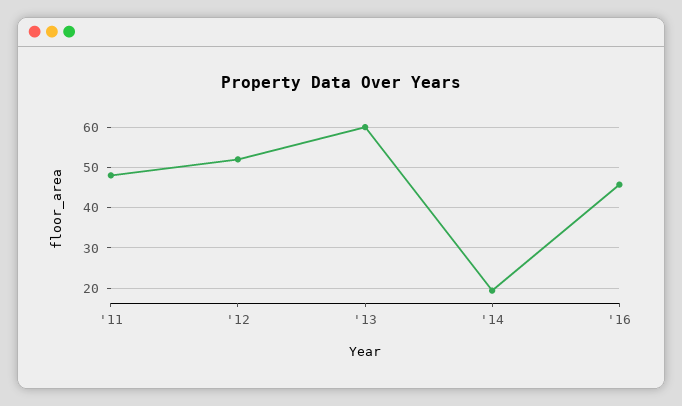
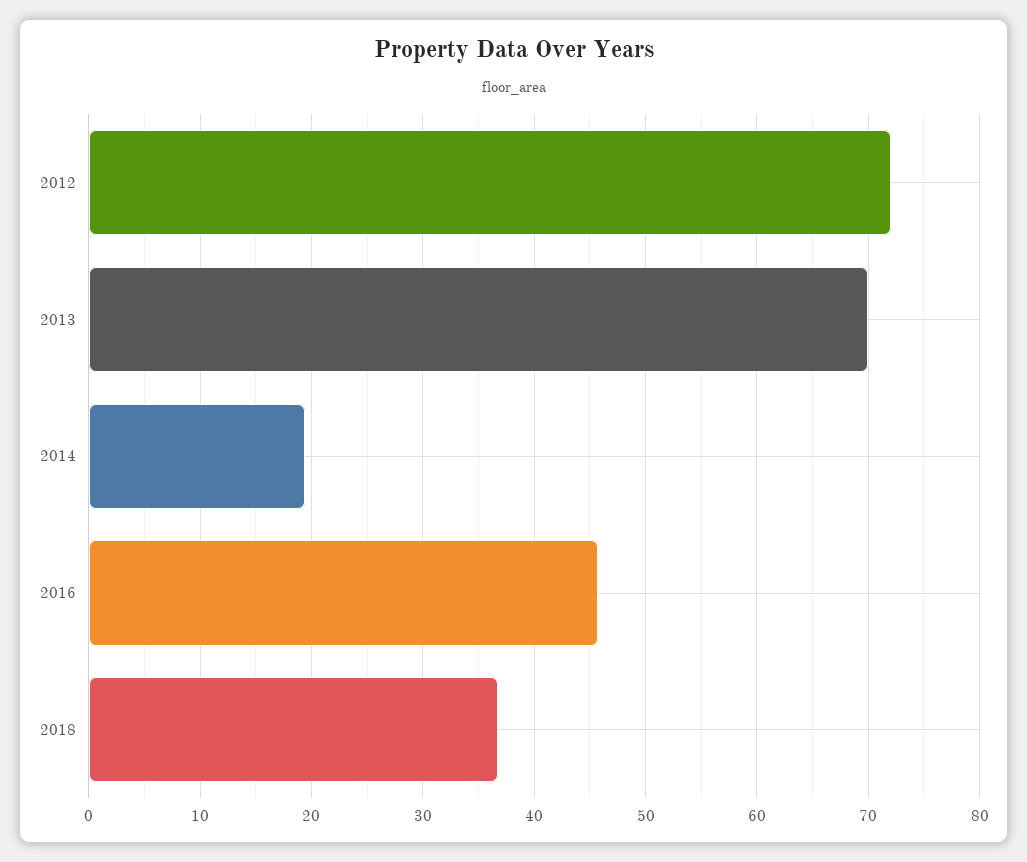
'11: 48 -> none
'12: 52 -> 72
'13: 60 -> 70
2018: none -> 37

